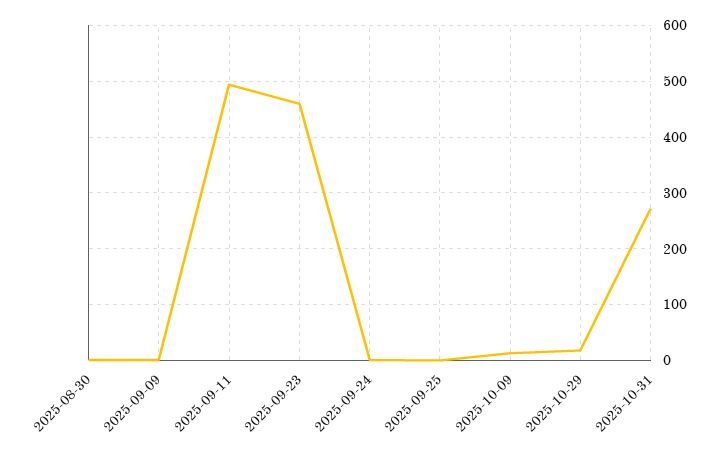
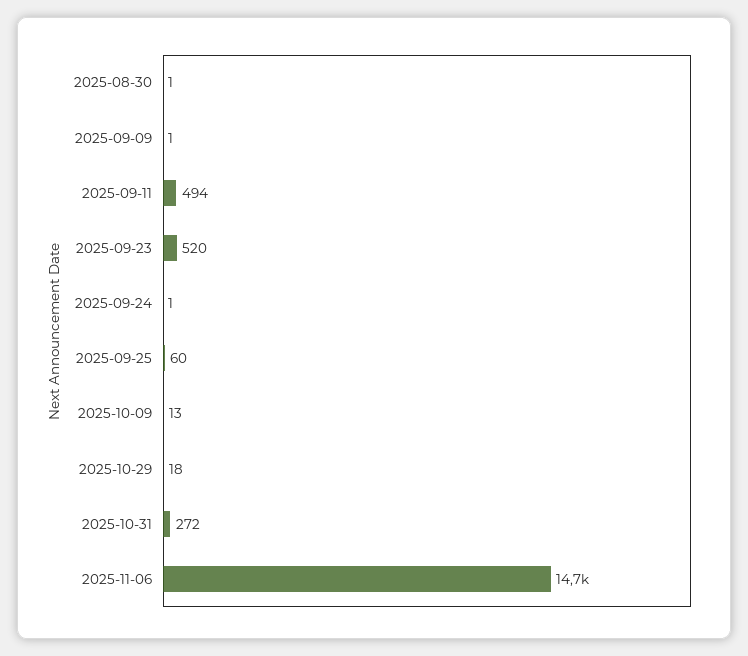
2025-09-23: 460 -> 520
2025-09-25: 0 -> 60
2025-11-06: none -> 14700

